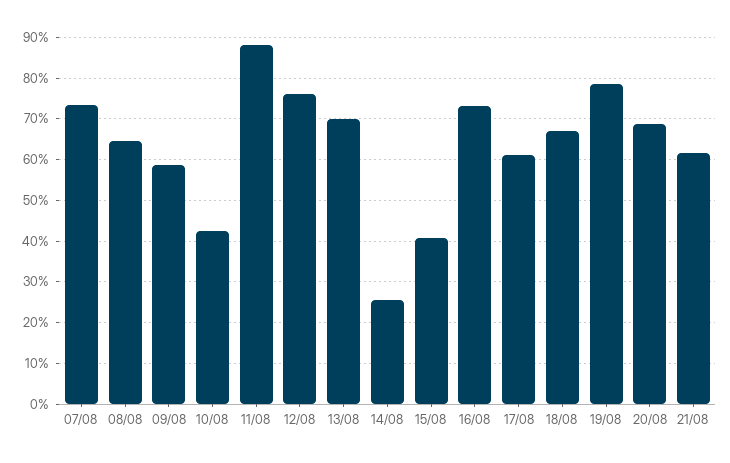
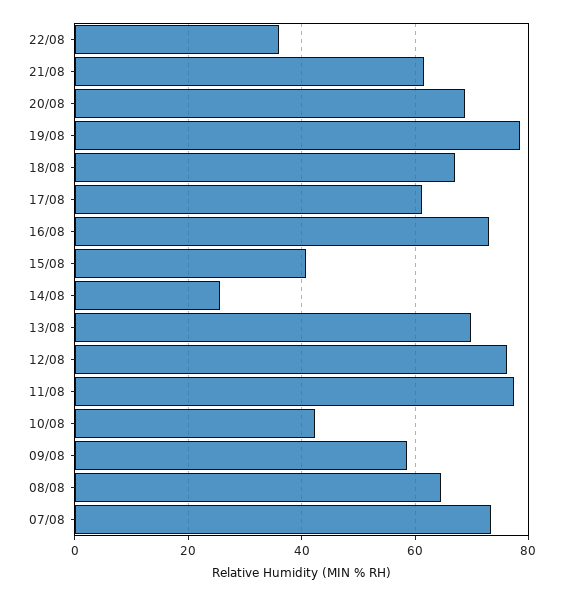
11/08: 88 -> 78
22/08: none -> 36

